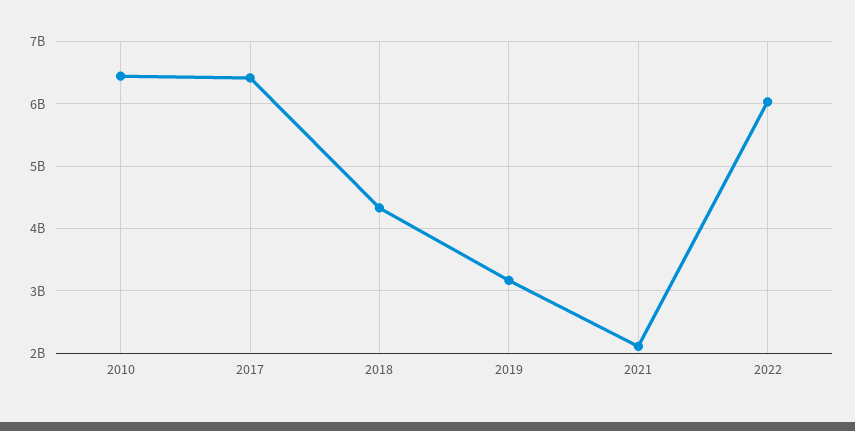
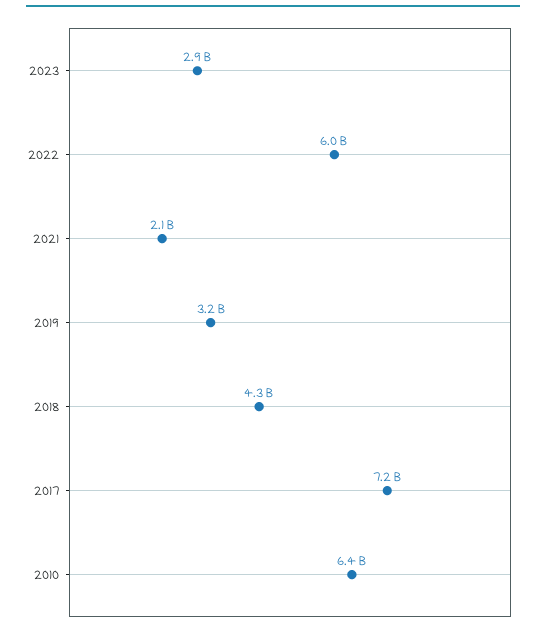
2017: 6400000000 -> 7200000000
2023: none -> 2900000000

